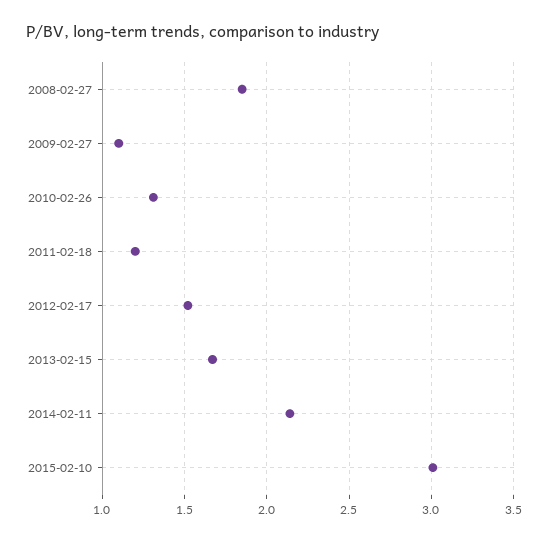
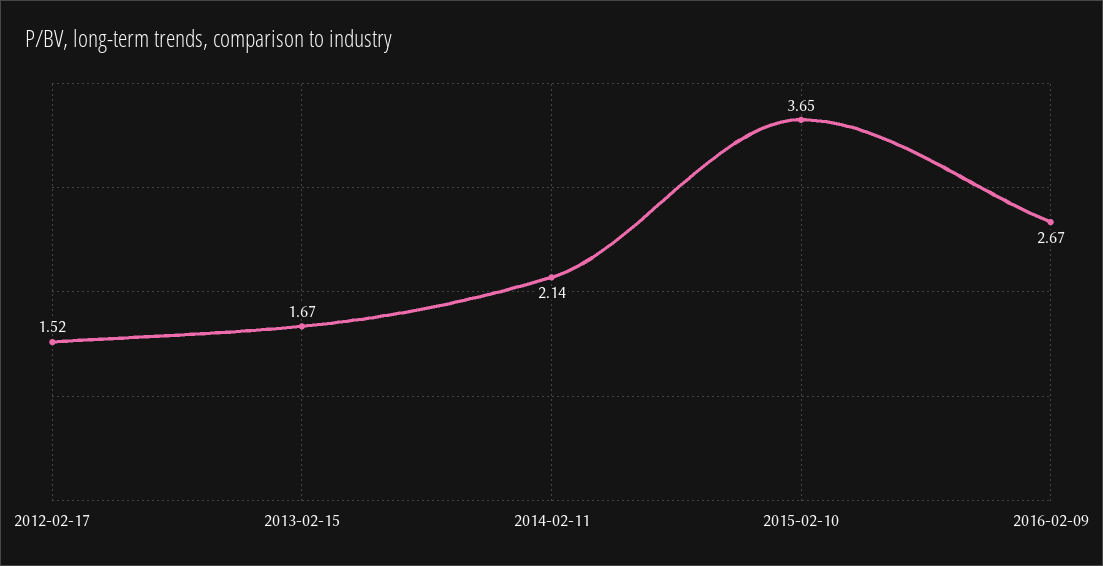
2008-02-27: 1.85 -> none
2009-02-27: 1.1 -> none
2010-02-26: 1.3 -> none
2011-02-18: 1.2 -> none
2015-02-10: 3 -> 3.65
2016-02-09: none -> 2.67

